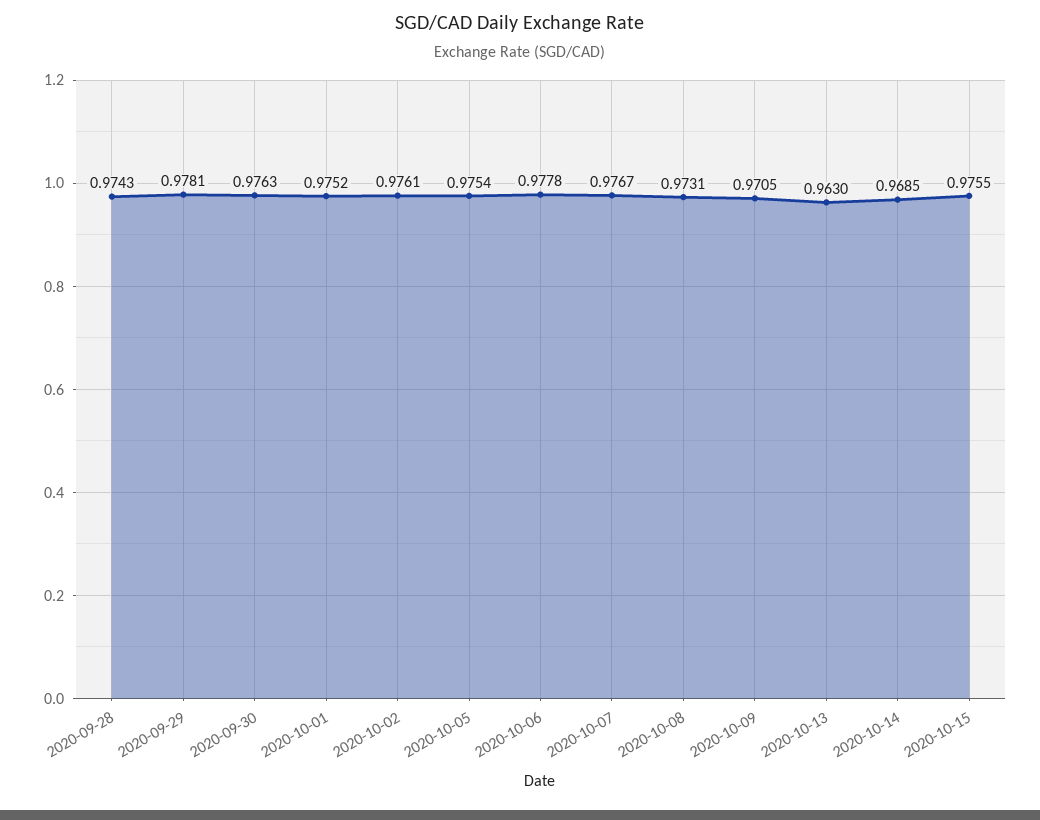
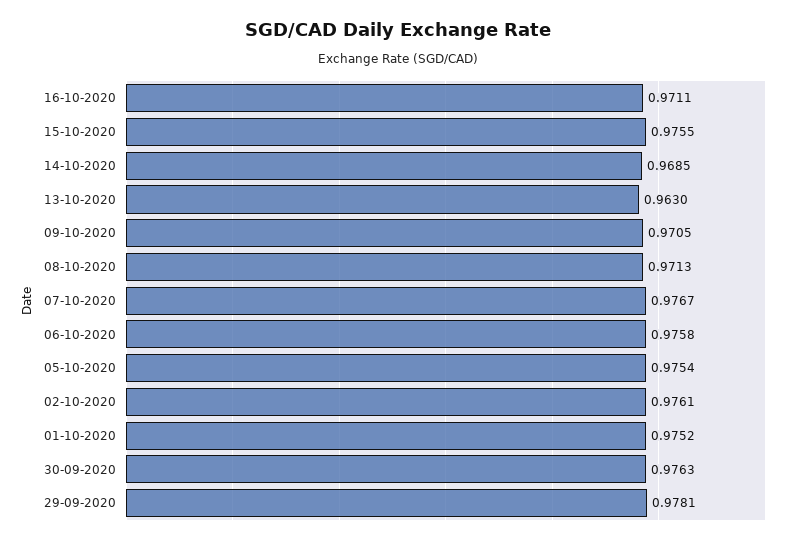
2020-09-28: 0.9743 -> none
2020-10-06: 0.9778 -> 0.9758
2020-10-08: 0.9731 -> 0.9713
16-10-2020: none -> 0.9711

